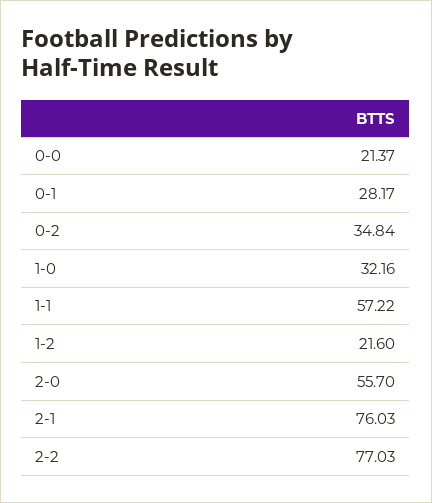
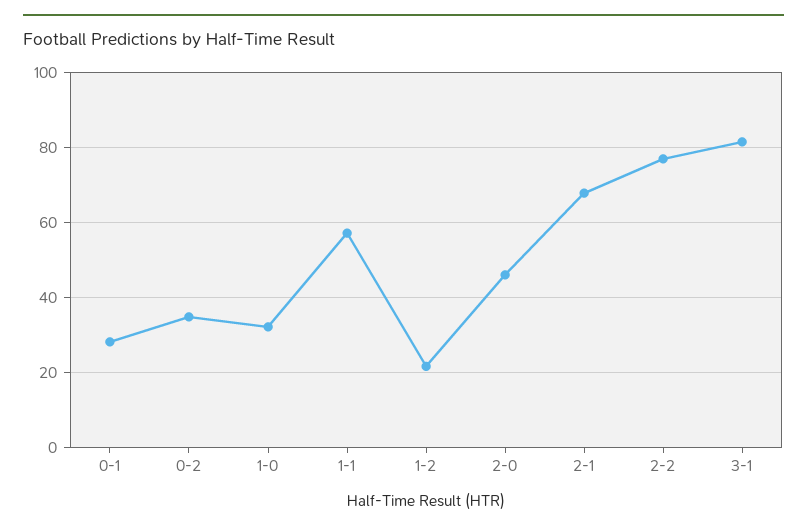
0-0: 21.37 -> none
2-0: 55.7 -> 46
2-1: 76.03 -> 68
3-1: none -> 82

